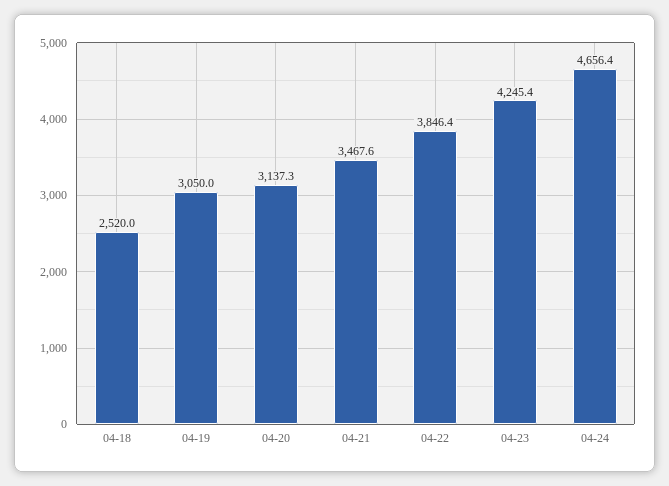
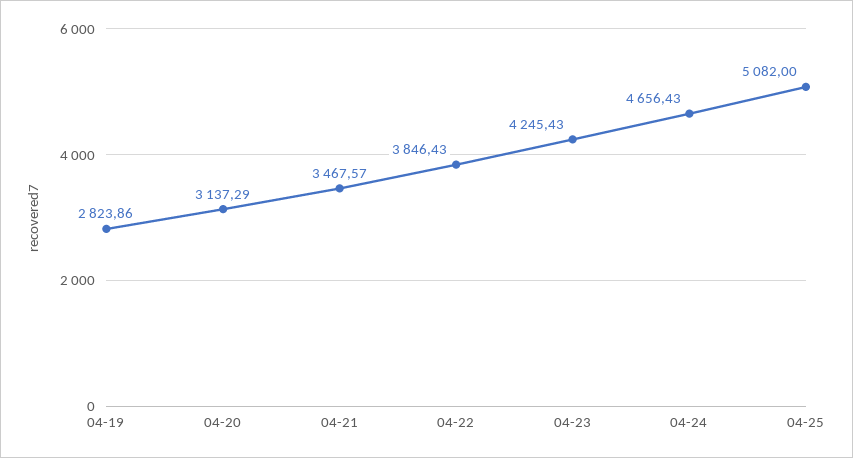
04-18: 2520 -> none
04-19: 3050 -> 2823.86
04-25: none -> 5082

